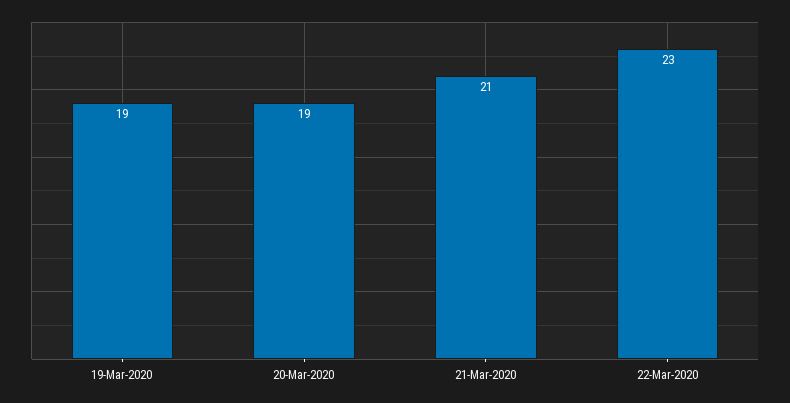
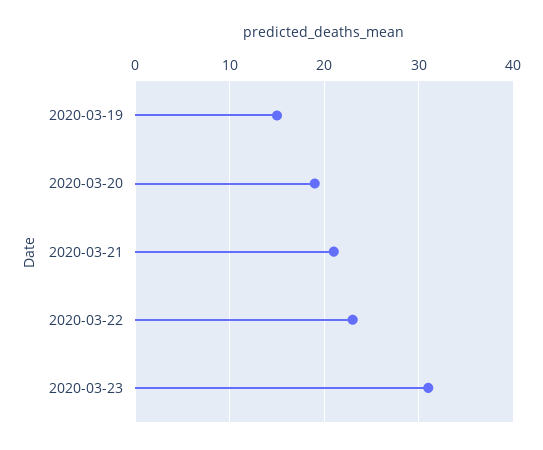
19-Mar-2020: 19 -> 15
2020-03-23: none -> 31

